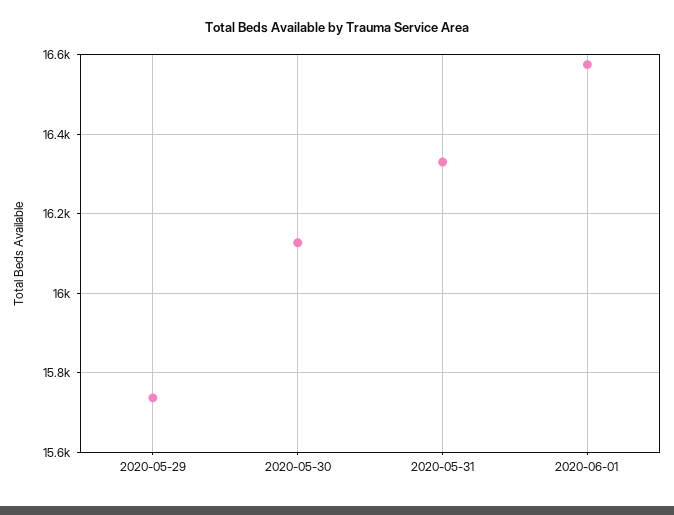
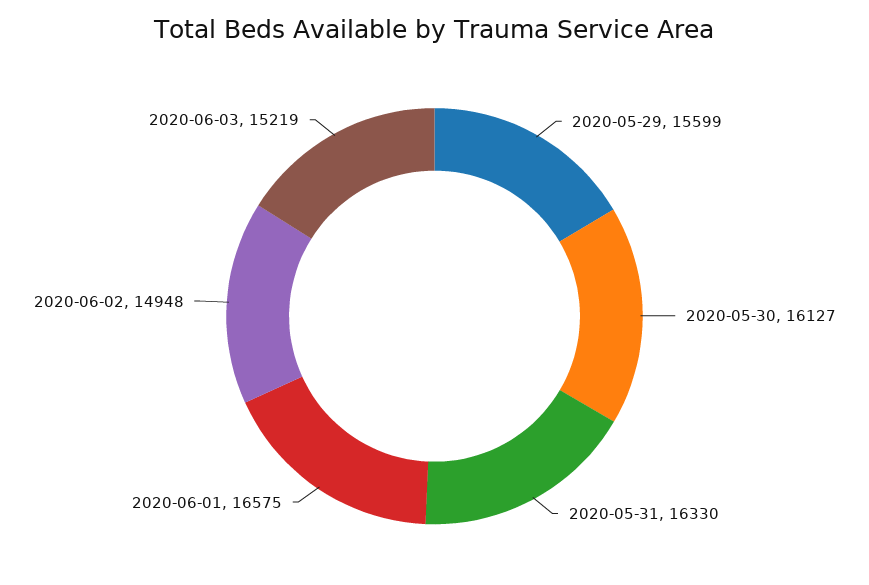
2020-05-29: 15740 -> 15599
2020-06-02: none -> 14948
2020-06-03: none -> 15219

